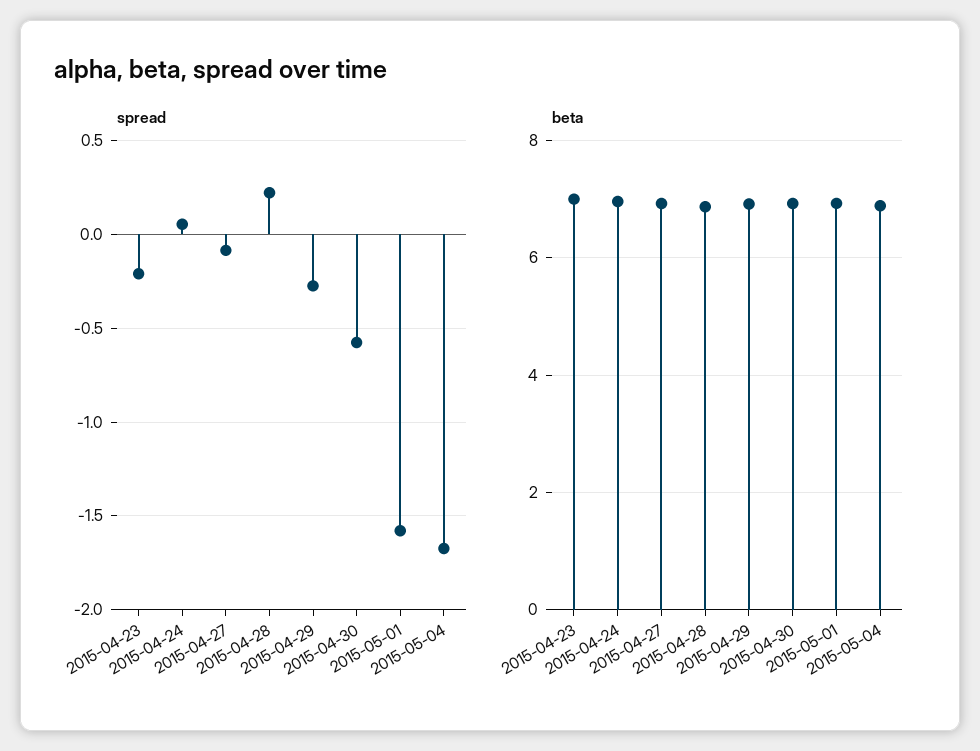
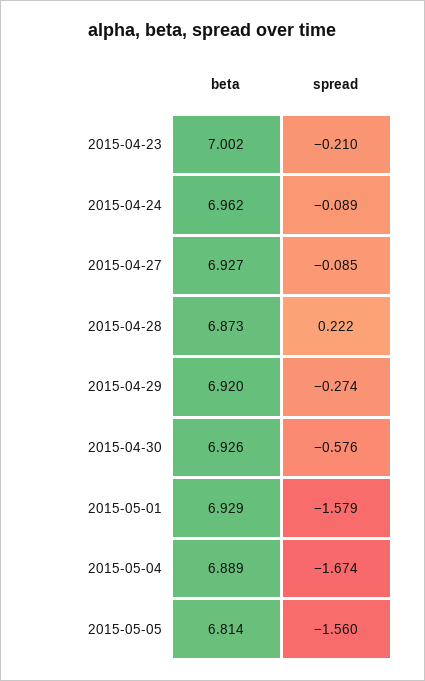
spread, 2015-04-24: 0.05 -> -0.089
beta, 2015-05-05: none -> 6.814
spread, 2015-05-05: none -> -1.56

